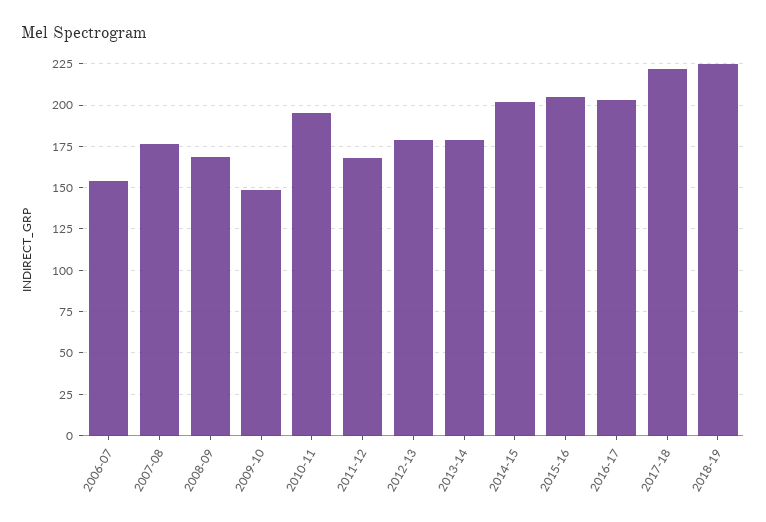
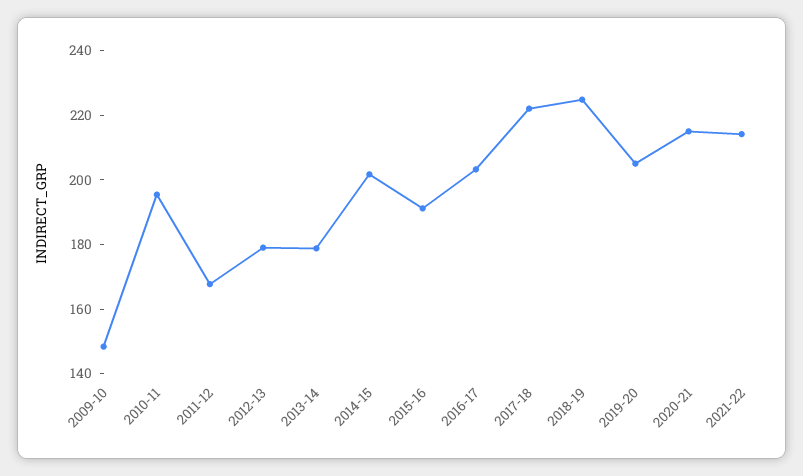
2006-07: 155 -> none
2007-08: 175 -> none
2008-09: 170 -> none
2015-16: 205 -> 190
2019-20: none -> 205
2020-21: none -> 215
2021-22: none -> 215

